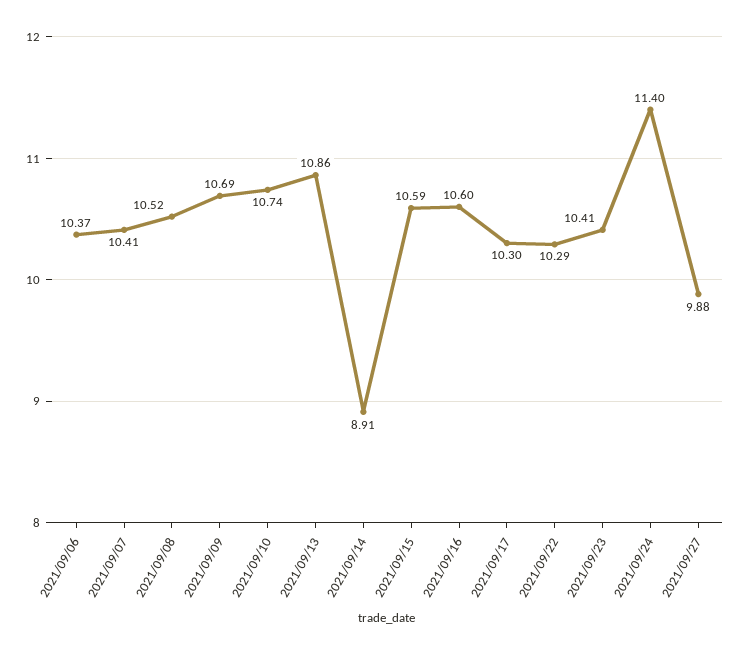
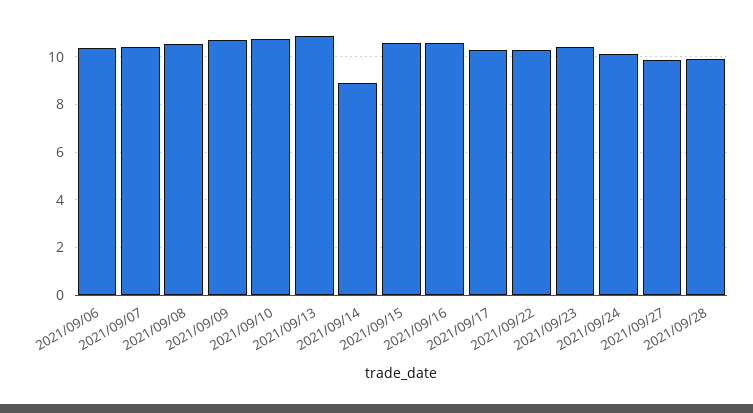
2021/09/24: 11.4 -> 10
2021/09/28: none -> 10

